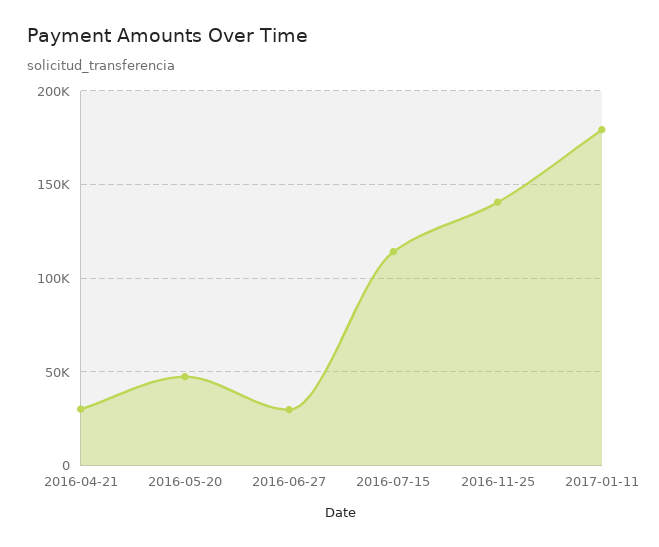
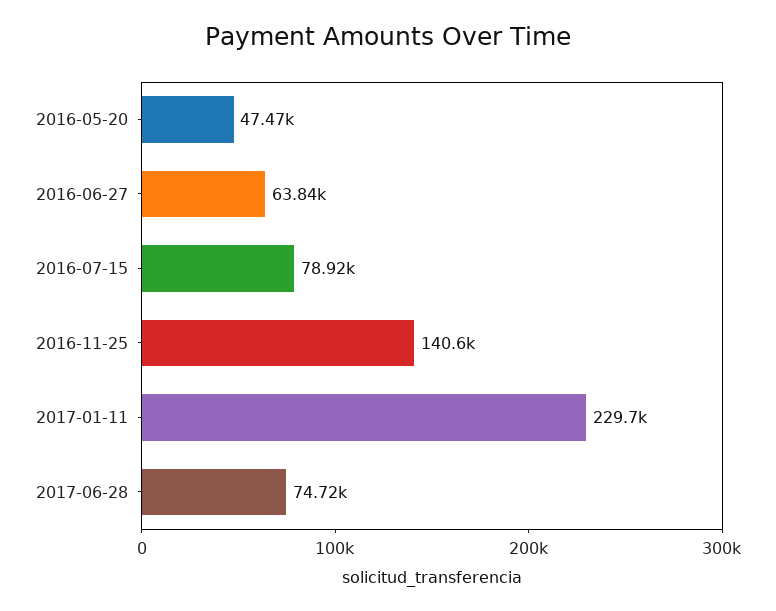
2016-04-21: 30000 -> none
2016-06-27: 30000 -> 63840
2016-07-15: 115000 -> 78920
2017-01-11: 180000 -> 229700
2017-06-28: none -> 74720

